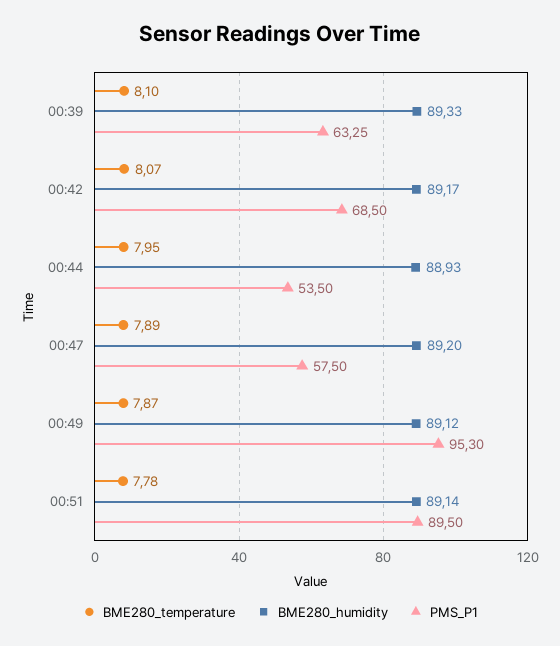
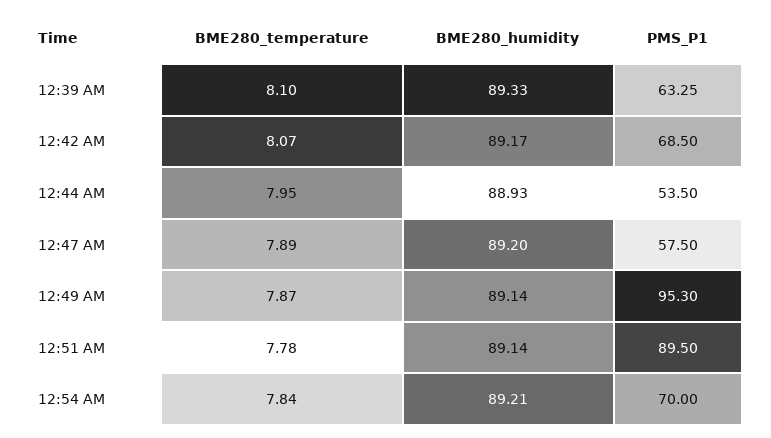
BME280_humidity, 00:49: 89.12 -> 89.14
BME280_temperature, 12:54 AM: none -> 7.84
BME280_humidity, 12:54 AM: none -> 89.21
PMS_P1, 12:54 AM: none -> 70

